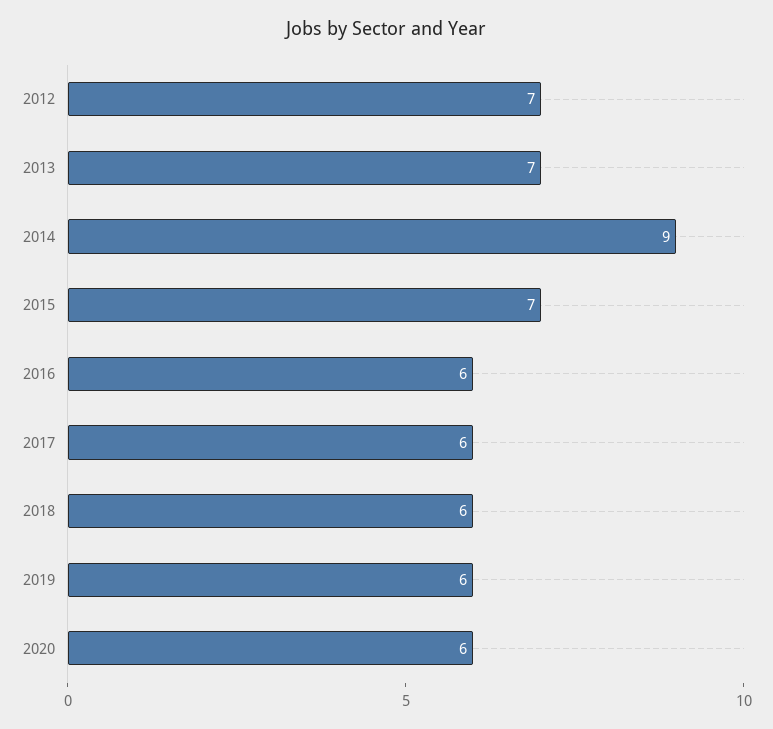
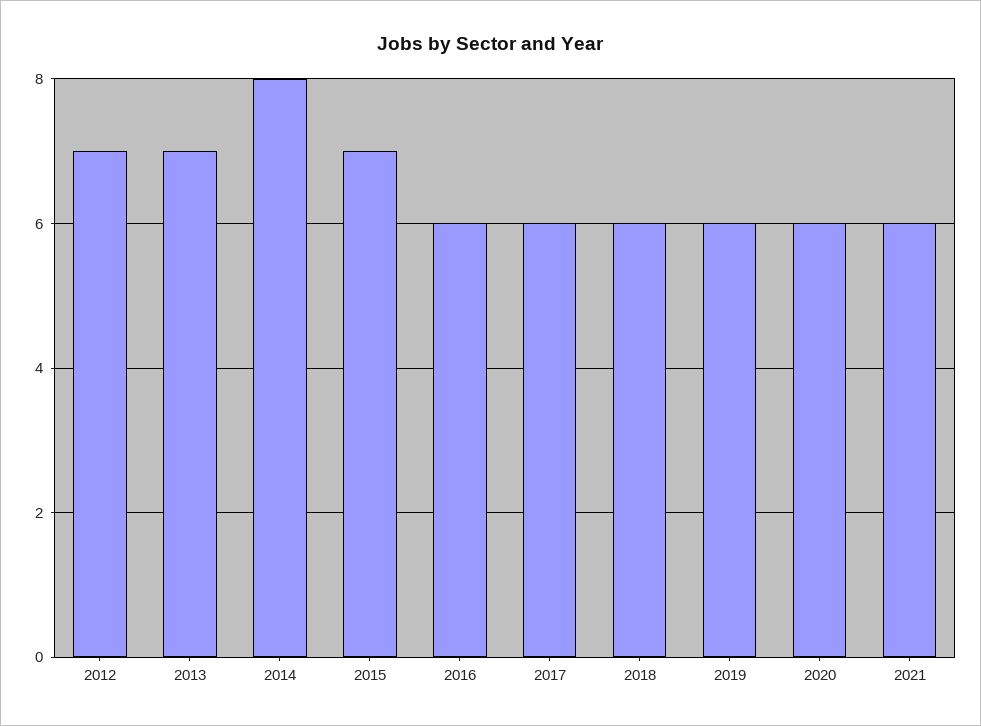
2014: 9 -> 8
2021: none -> 6

